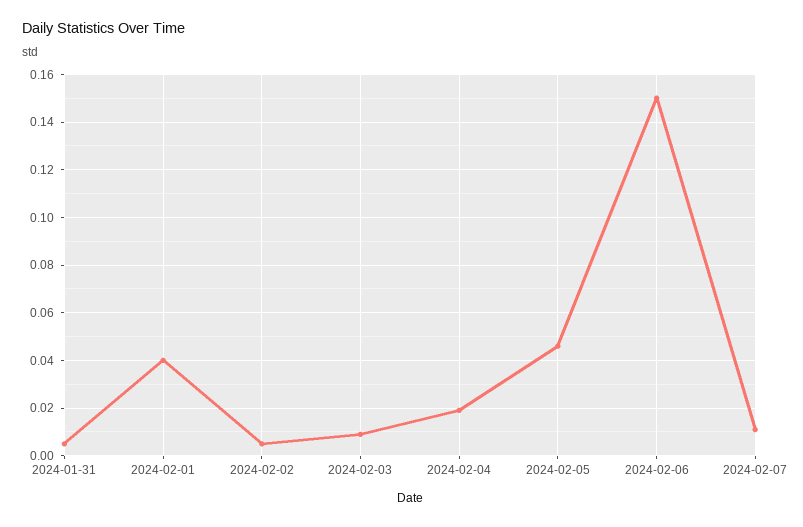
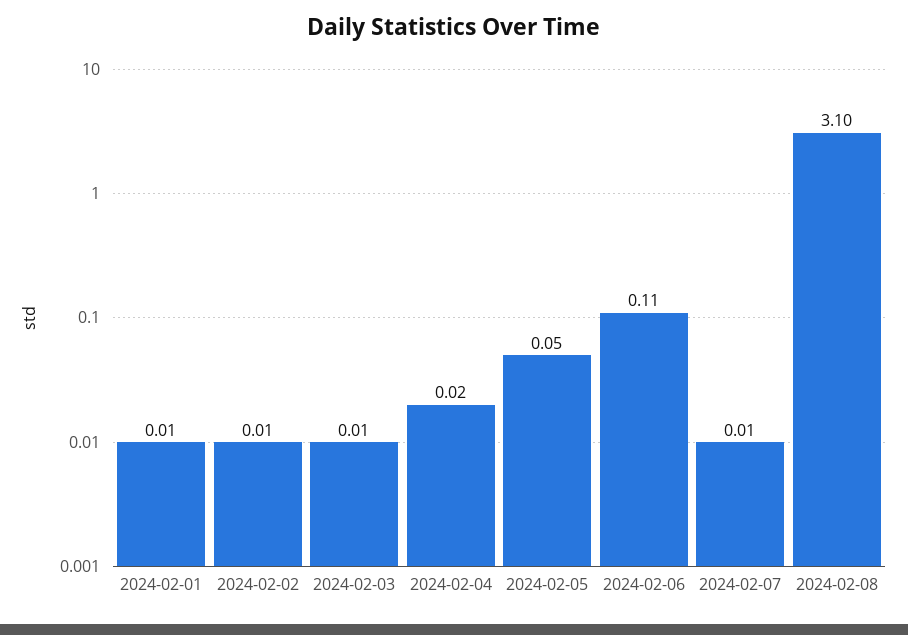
2024-01-31: 0.005 -> none
2024-02-01: 0.04 -> 0.01
2024-02-06: 0.15 -> 0.11
2024-02-08: none -> 3.1

